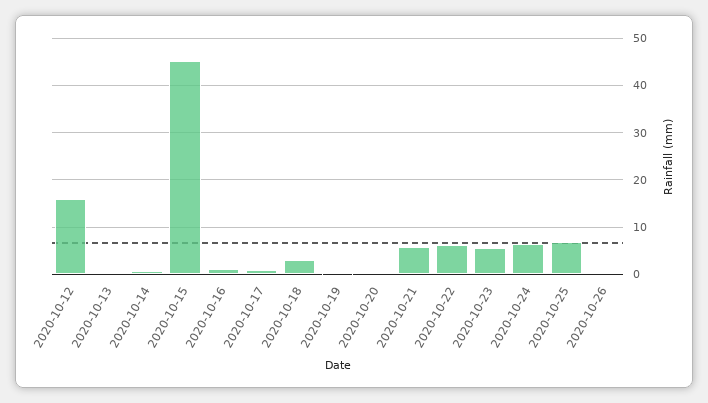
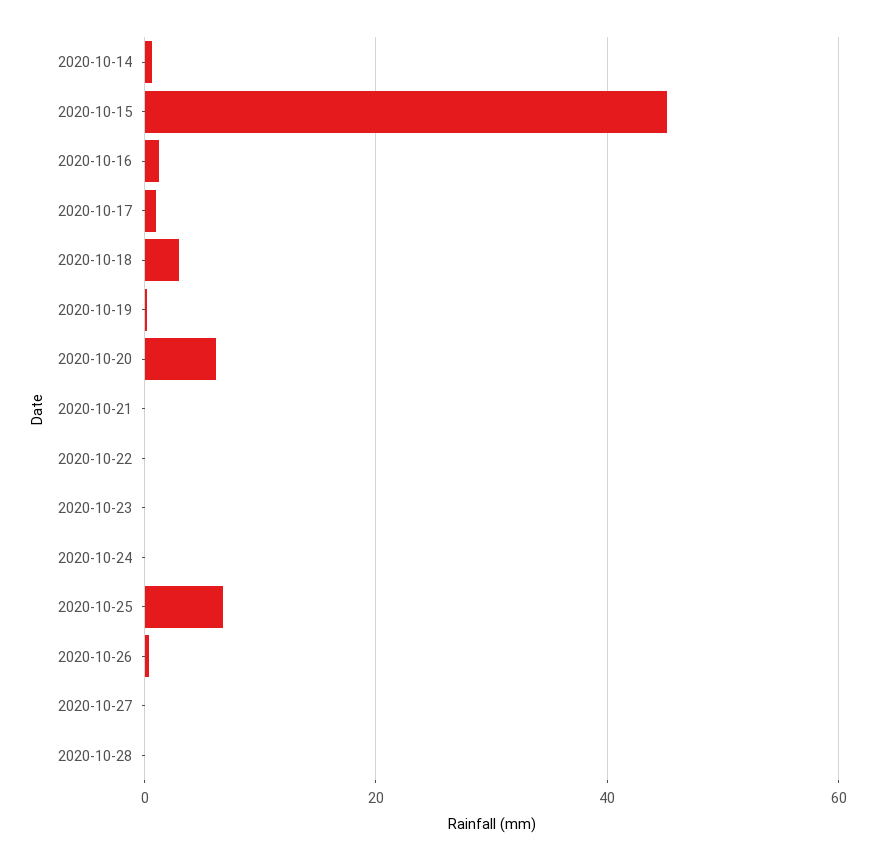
2020-10-12: 16 -> none
2020-10-13: 0 -> none
2020-10-20: 0 -> 6
2020-10-21: 6 -> 0
2020-10-22: 6 -> 0
2020-10-23: 6 -> 0
2020-10-24: 6 -> 0
2020-10-27: none -> 0
2020-10-28: none -> 0

